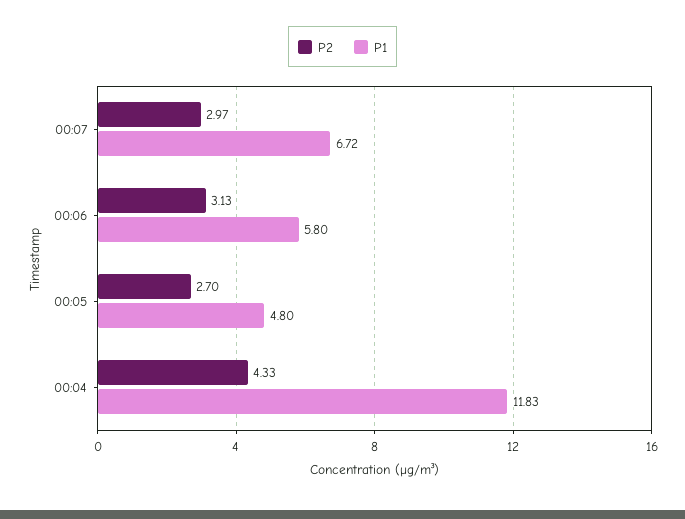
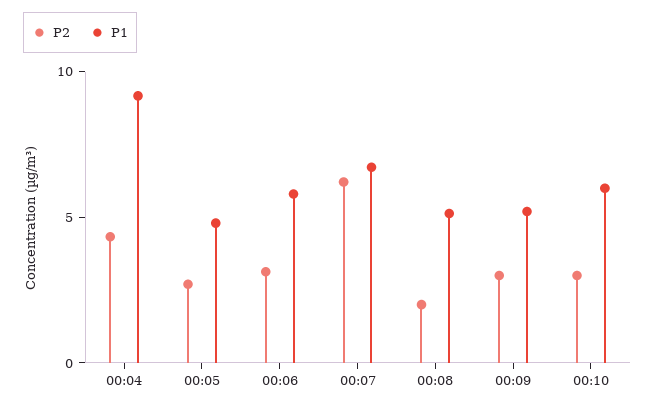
P2, 00:07: 2.97 -> 6
P1, 00:04: 11.83 -> 9
P2, 00:08: none -> 2
P1, 00:08: none -> 5
P2, 00:09: none -> 3
P1, 00:09: none -> 5
P2, 00:10: none -> 3
P1, 00:10: none -> 6

